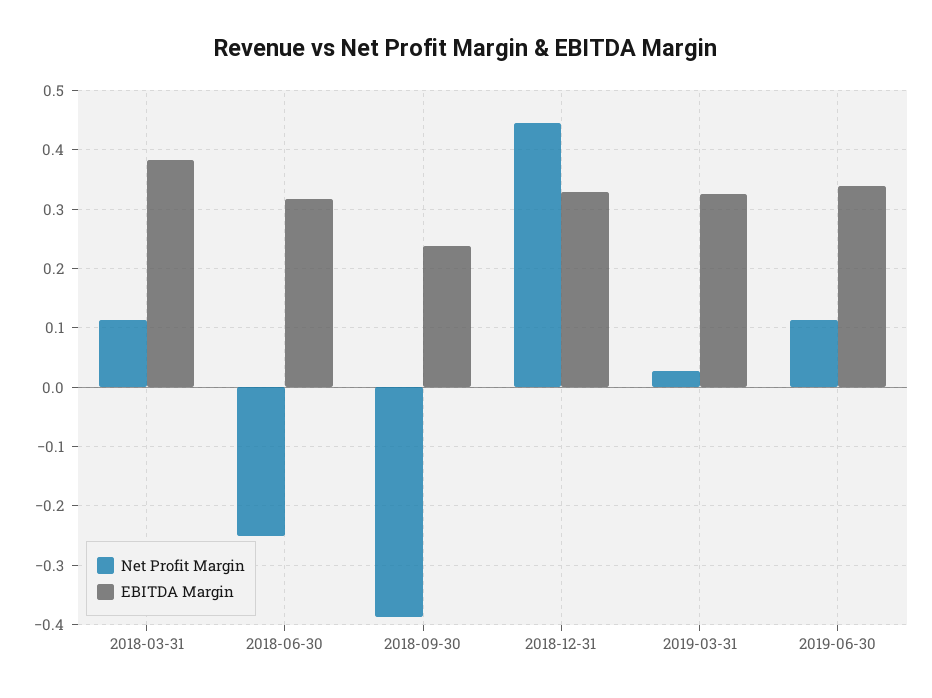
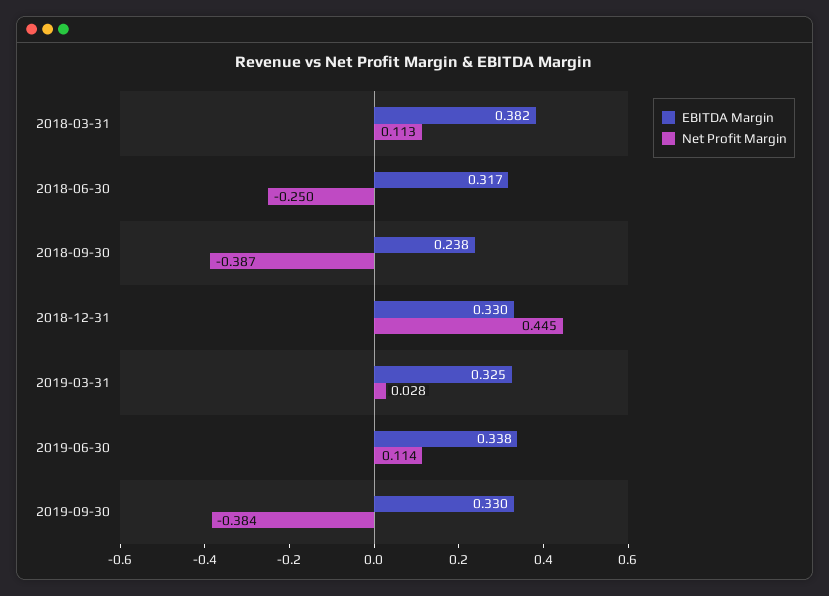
EBITDA Margin, 2019-09-30: none -> 0.33
Net Profit Margin, 2019-09-30: none -> -0.384

